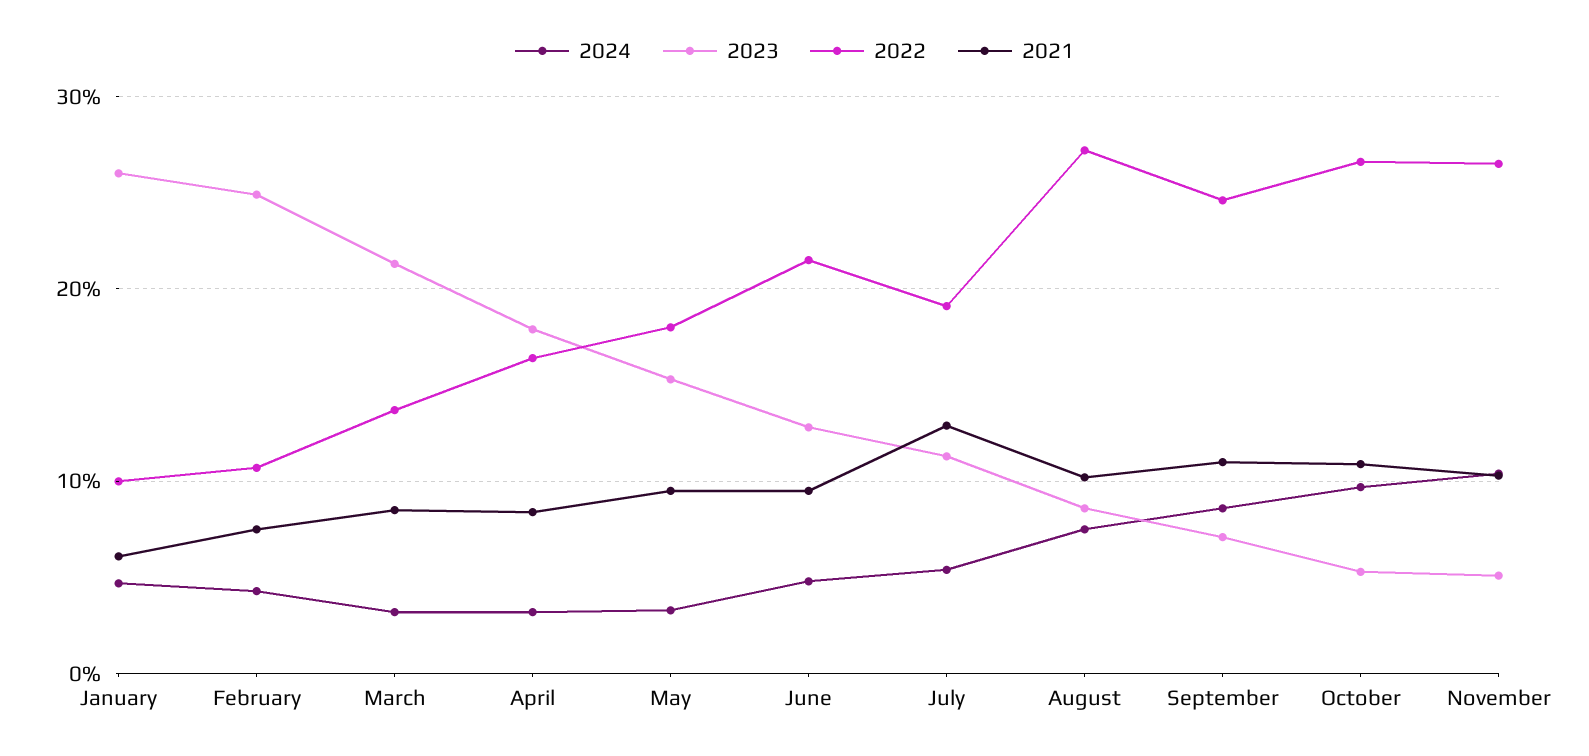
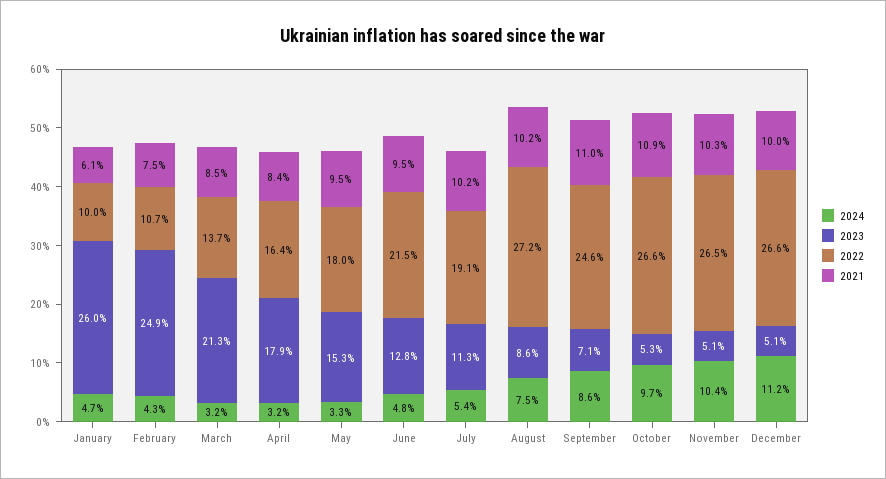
2021, July: 13 -> 10.2
2024, December: none -> 11.2
2023, December: none -> 5.1
2022, December: none -> 26.6
2021, December: none -> 10

